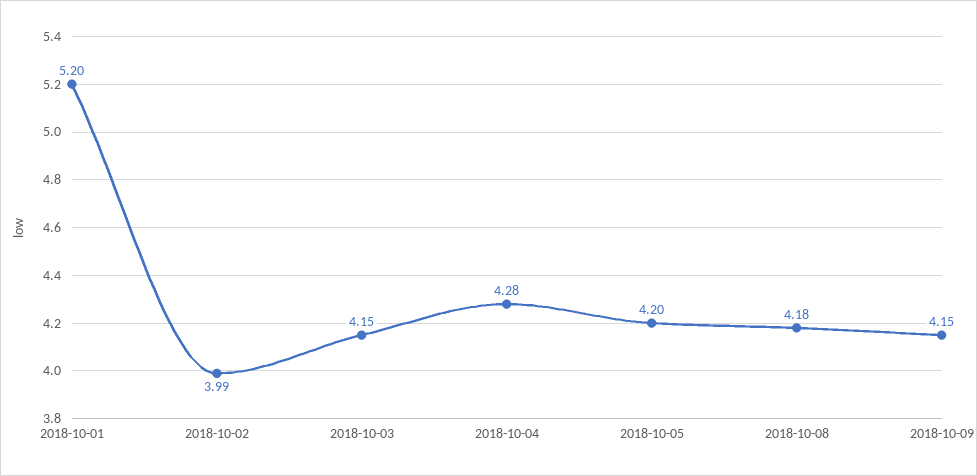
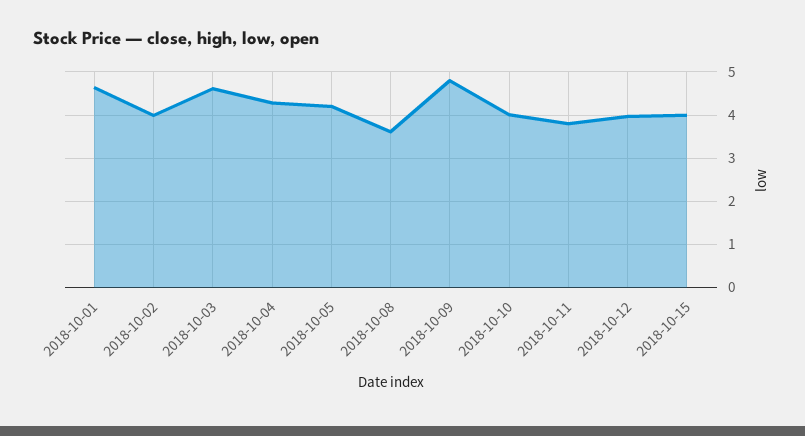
2018-10-01: 5.2 -> 4.6
2018-10-03: 4.15 -> 4.6
2018-10-08: 4.18 -> 3.6
2018-10-09: 4.15 -> 4.8
2018-10-10: none -> 4
2018-10-11: none -> 3.8
2018-10-12: none -> 4
2018-10-15: none -> 4

